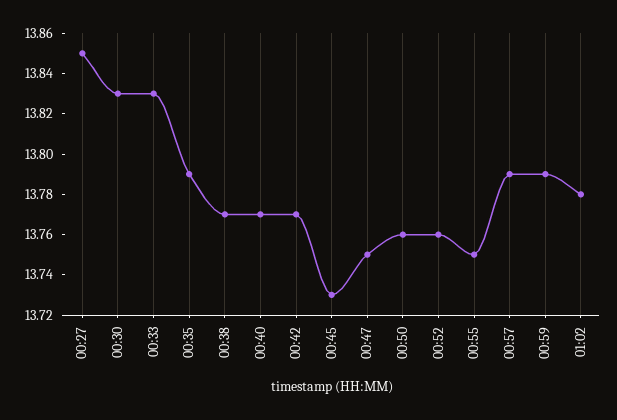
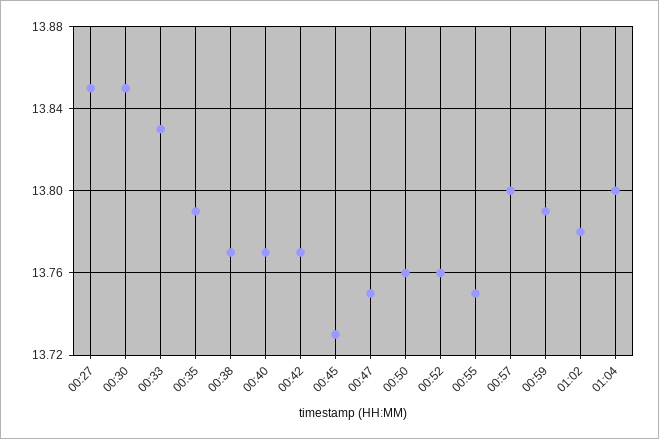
00:30: 13.83 -> 13.85
00:57: 13.79 -> 13.8
01:04: none -> 13.8

